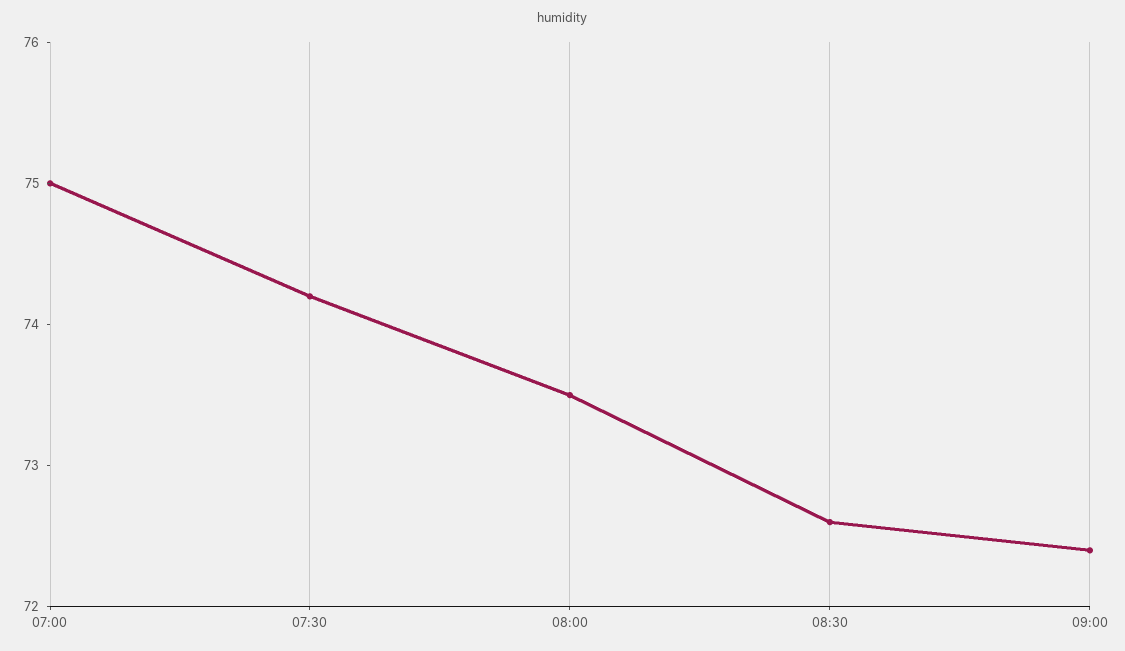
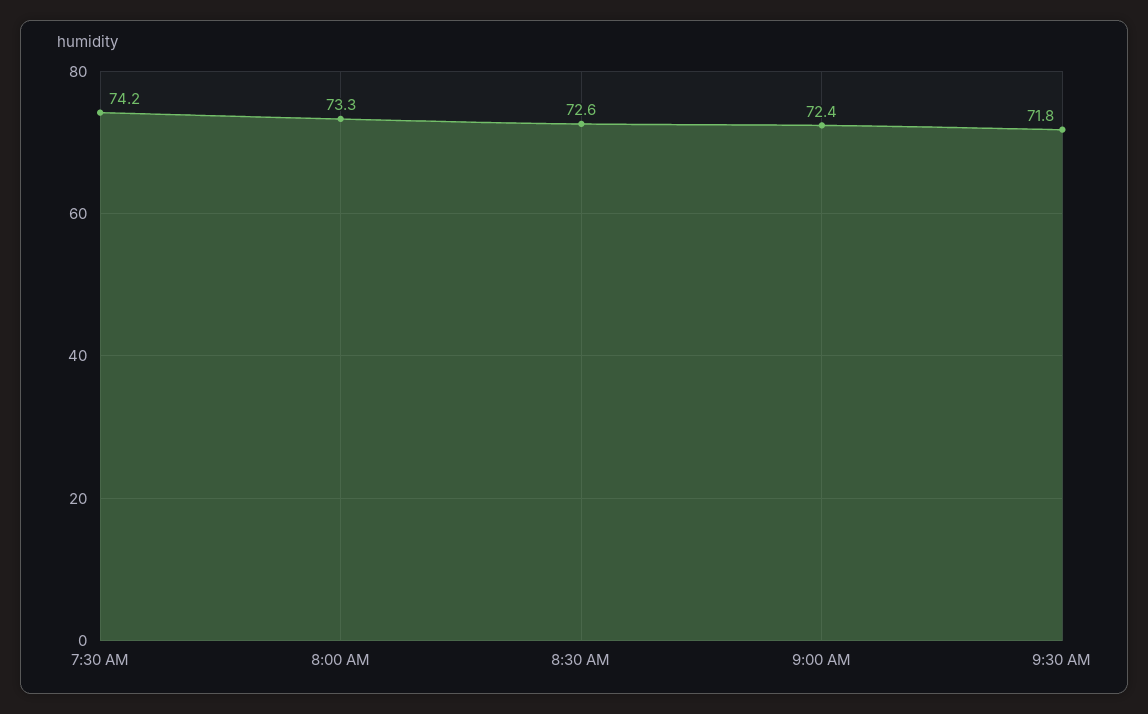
07:00: 75 -> none
08:00: 73.5 -> 73.3
9:30 AM: none -> 71.8

